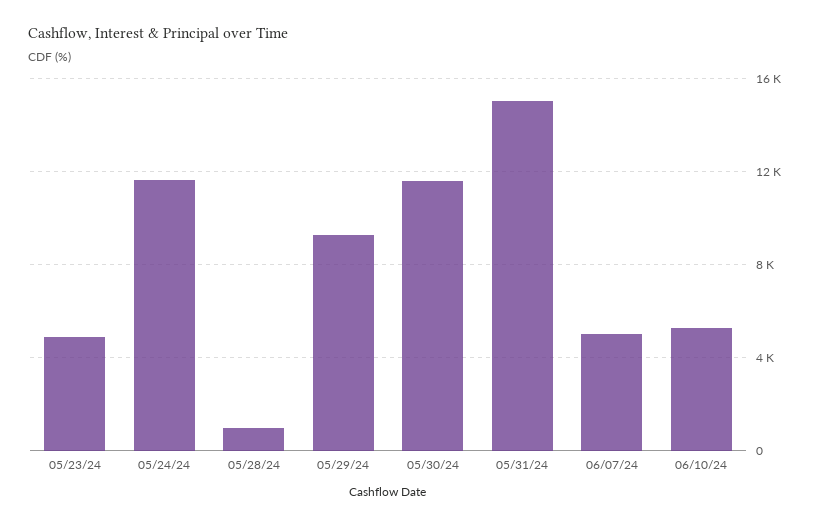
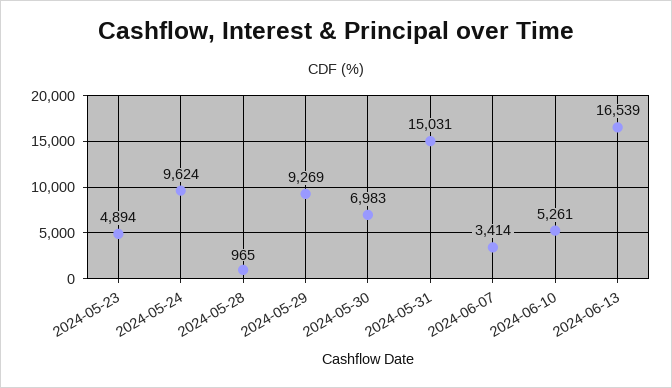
05/24/24: 11500 -> 9624
05/30/24: 11500 -> 6983
06/07/24: 5000 -> 3414
2024-06-13: none -> 16539

